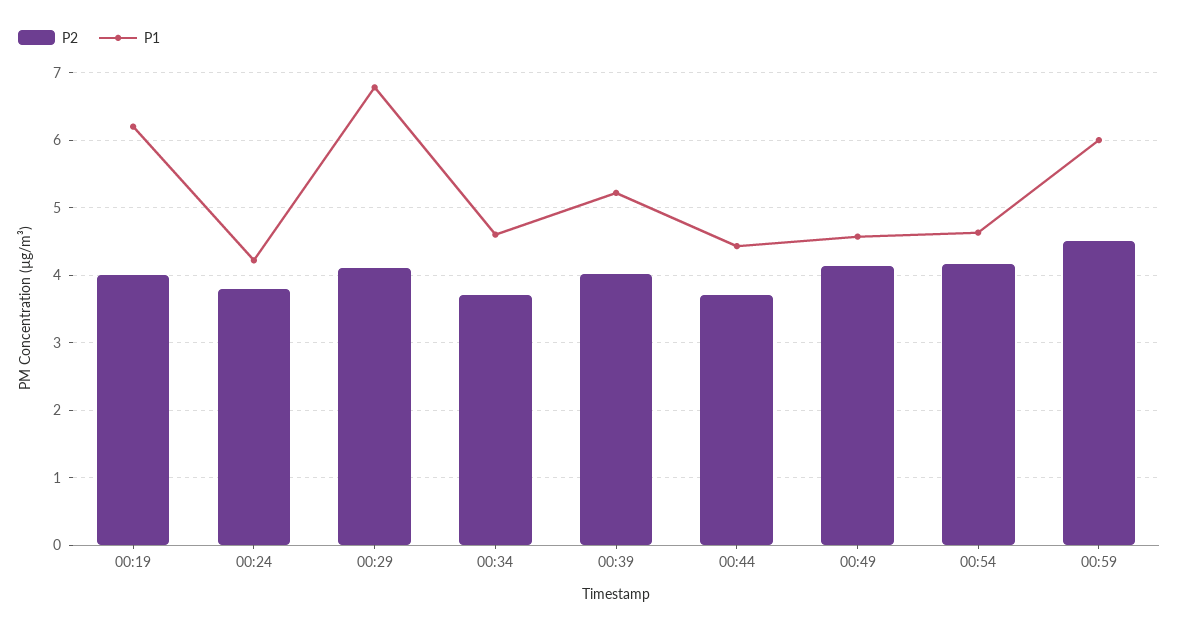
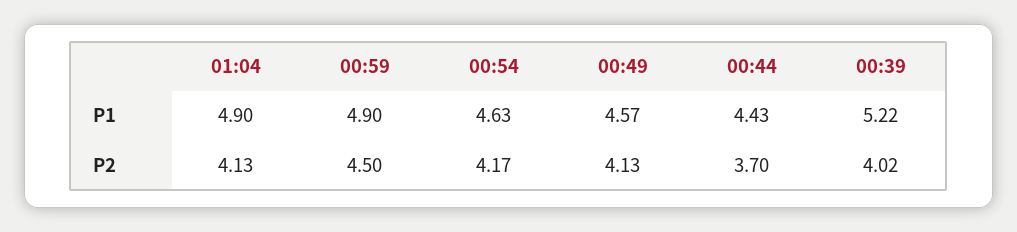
P2, 00:19: 4 -> none
P1, 00:19: 6.2 -> none
P2, 00:24: 3.8 -> none
P1, 00:24: 4.2 -> none
P2, 00:29: 4.1 -> none
P1, 00:29: 6.8 -> none
P2, 00:34: 3.7 -> none
P1, 00:34: 4.6 -> none
P1, 00:59: 6 -> 4.9
P1, 01:04: none -> 4.9
P2, 01:04: none -> 4.13

